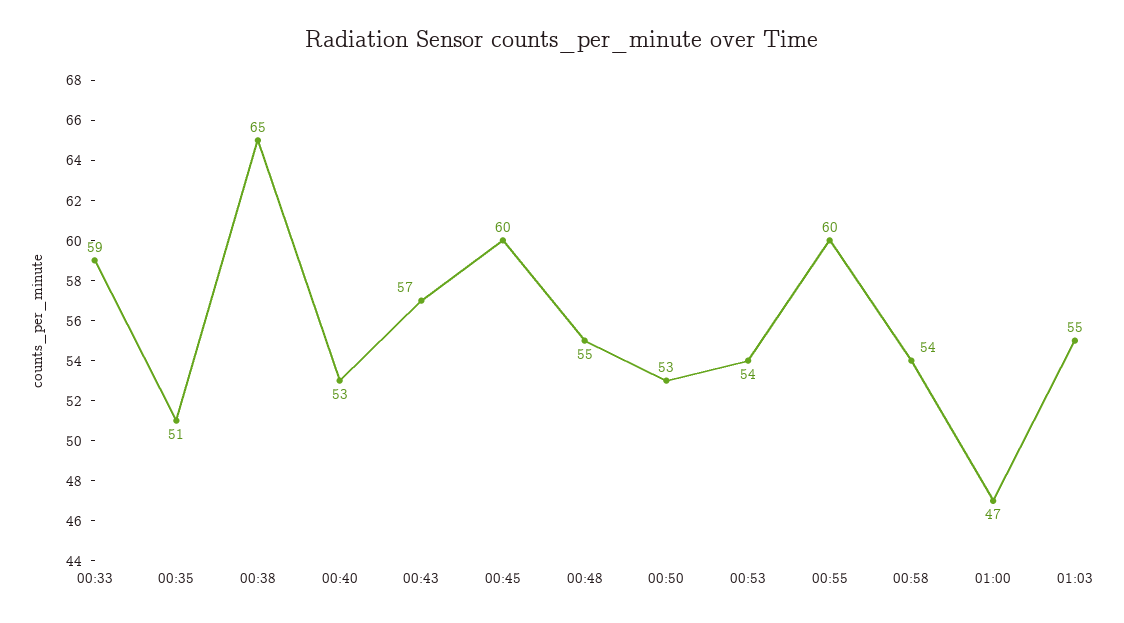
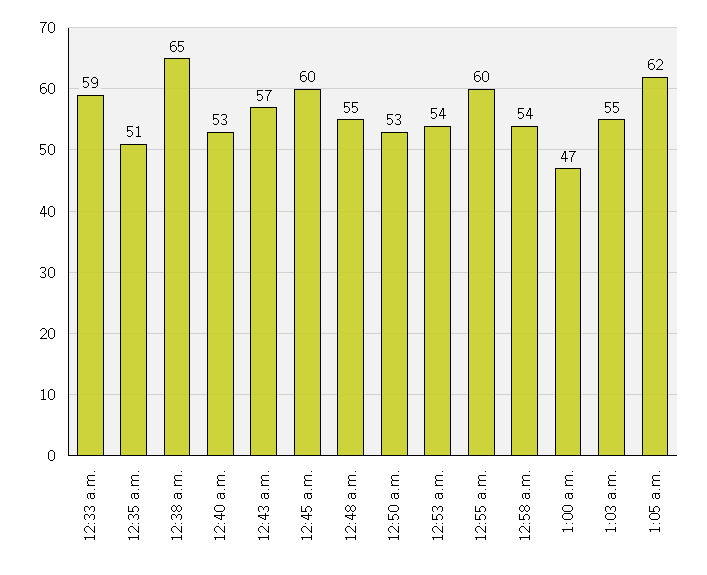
1:05 a.m.: none -> 62

